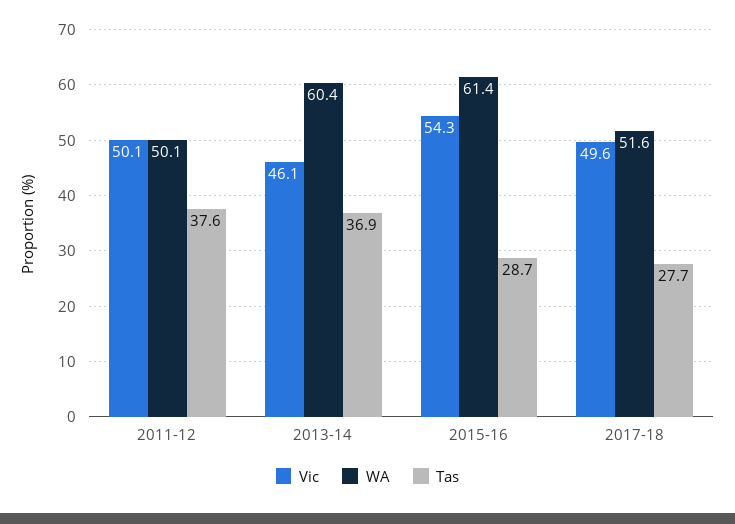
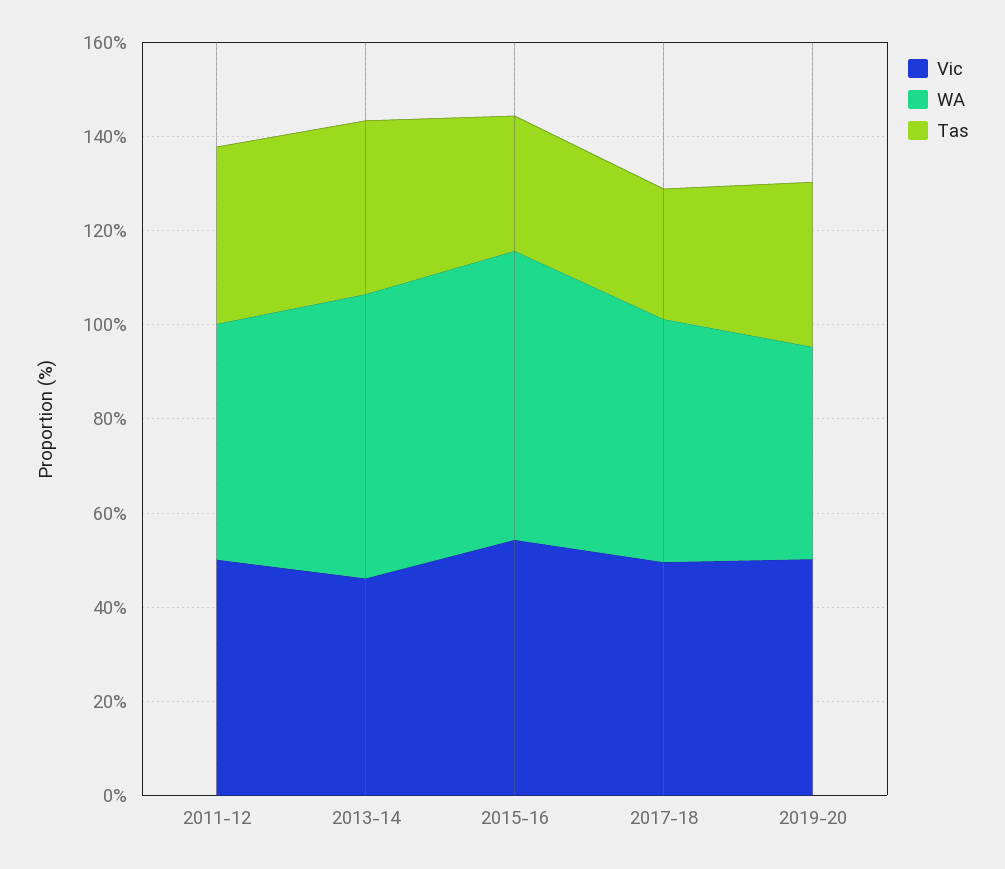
Vic, 2019-20: none -> 50
WA, 2019-20: none -> 45
Tas, 2019-20: none -> 35

